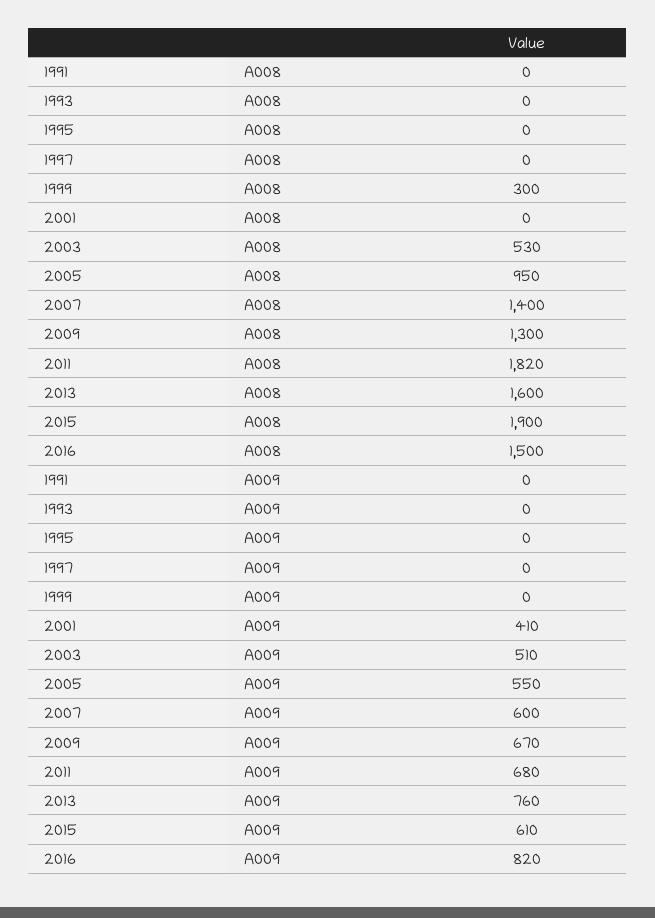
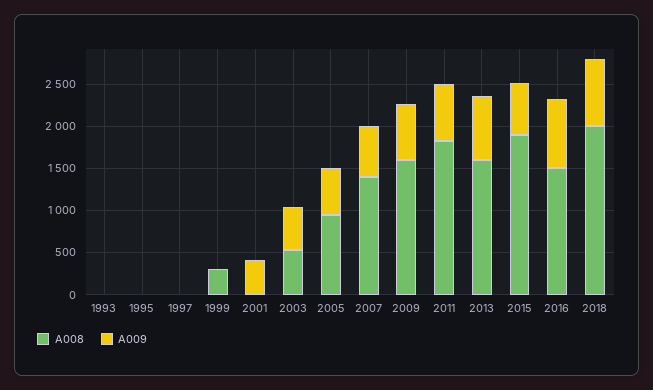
A008, 1991: 0 -> none
A008, 2009: 1300 -> 1600
A009, 1991: 0 -> none
A008, 2018: none -> 2000
A009, 2018: none -> 800

